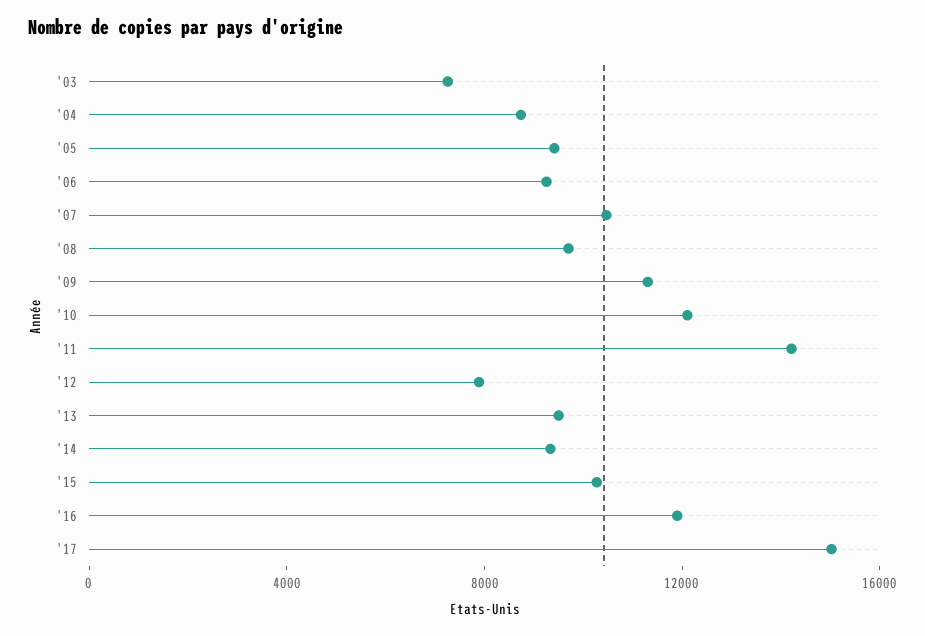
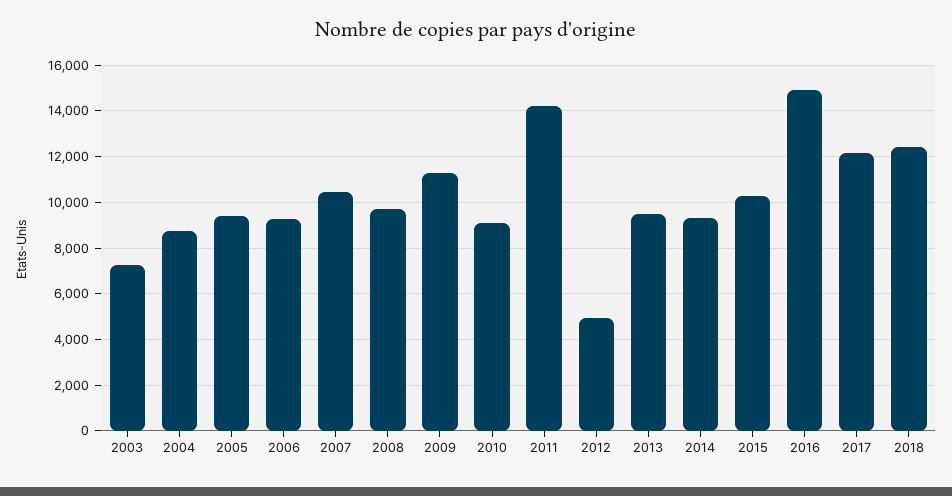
'10: 12000 -> 9000
'12: 8000 -> 5000
'16: 12000 -> 15000
'17: 15000 -> 12000
2018: none -> 12500

